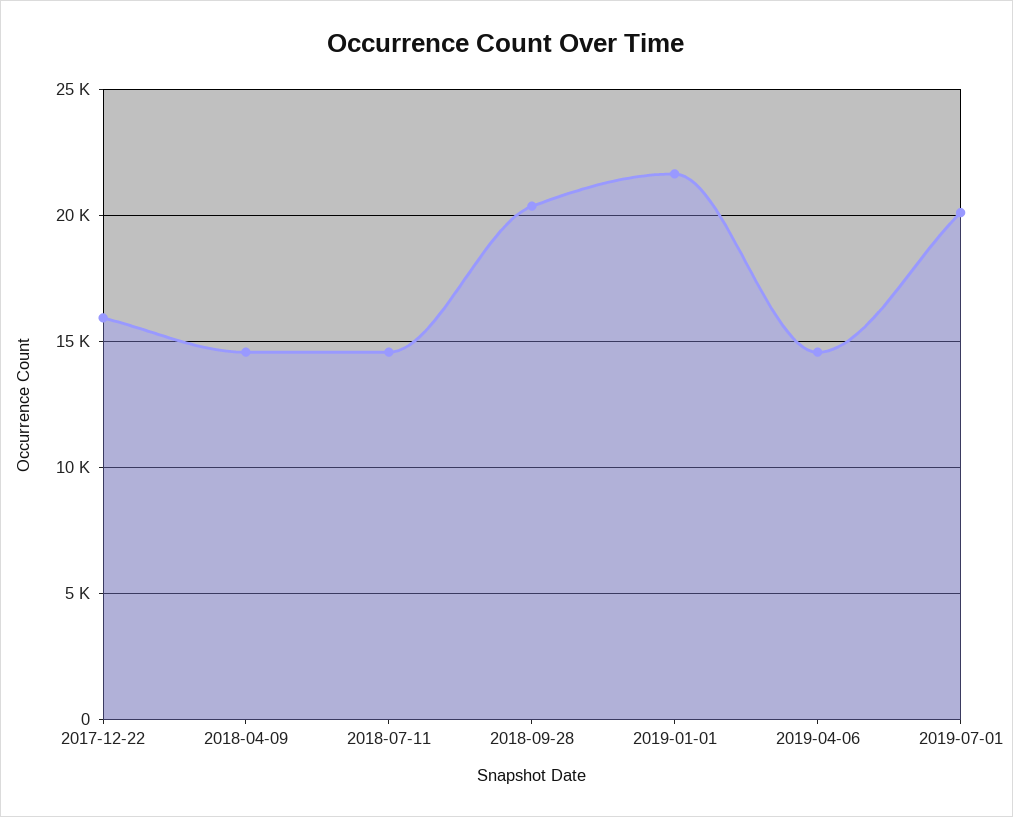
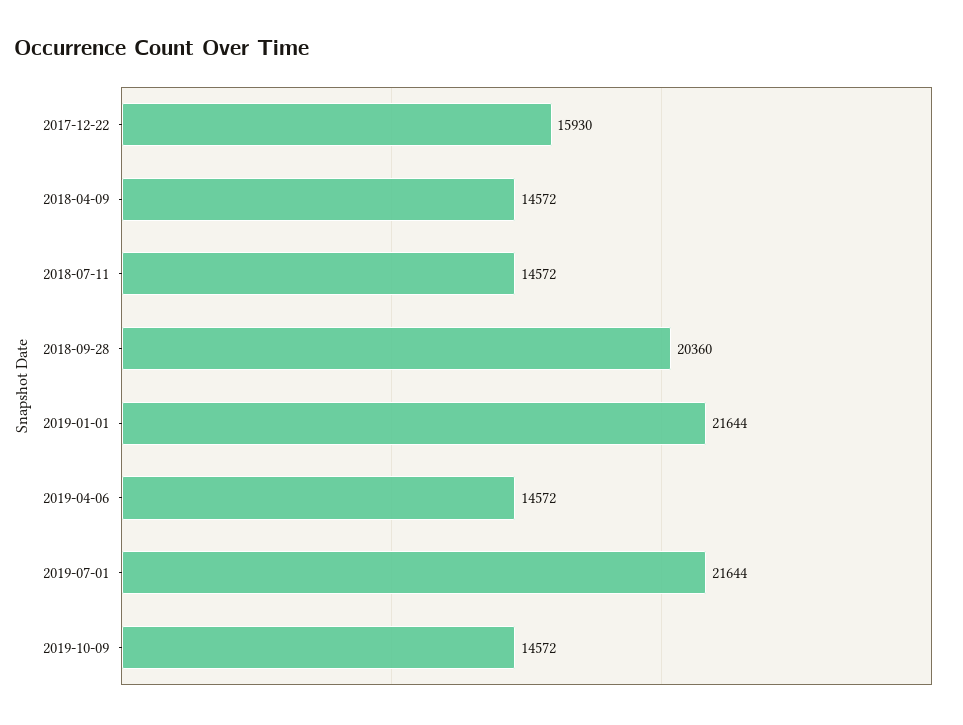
2019-07-01: 20000 -> 21644
2019-10-09: none -> 14572

